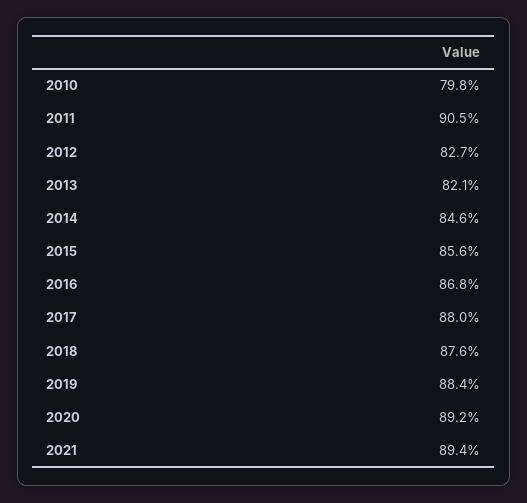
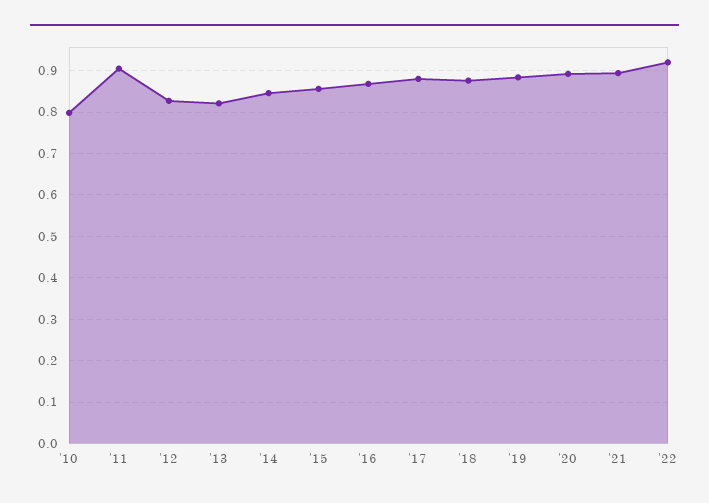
'22: none -> 0.92

